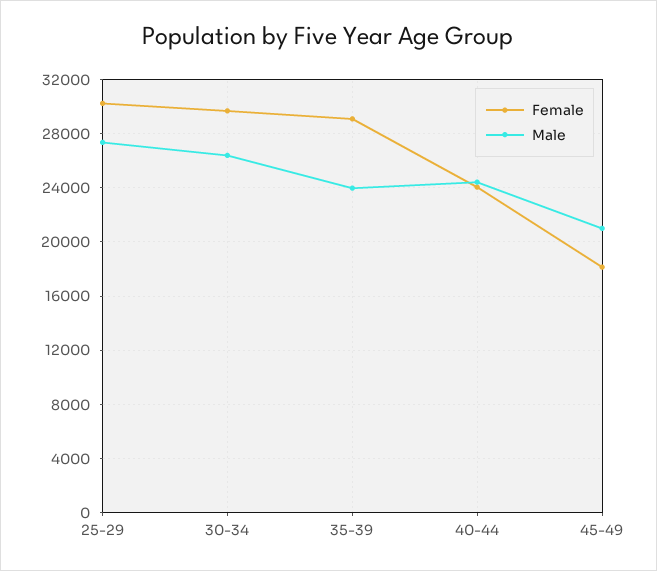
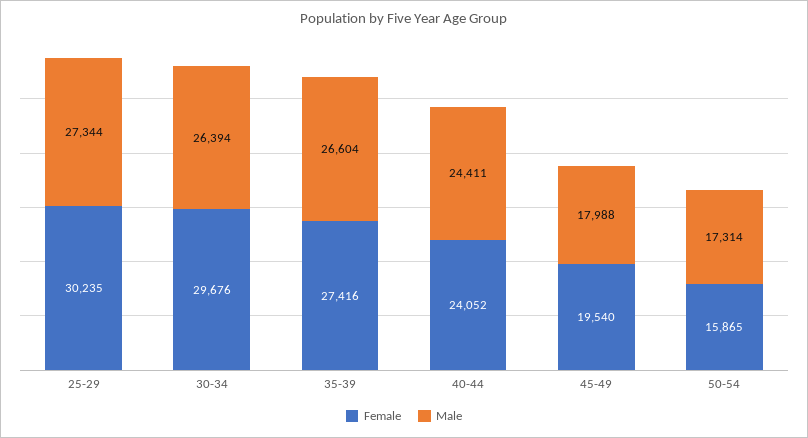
Female, 35-39: 29000 -> 27416
Male, 35-39: 24000 -> 26604
Female, 45-49: 18000 -> 19540
Male, 45-49: 21000 -> 17988
Female, 50-54: none -> 15865
Male, 50-54: none -> 17314

